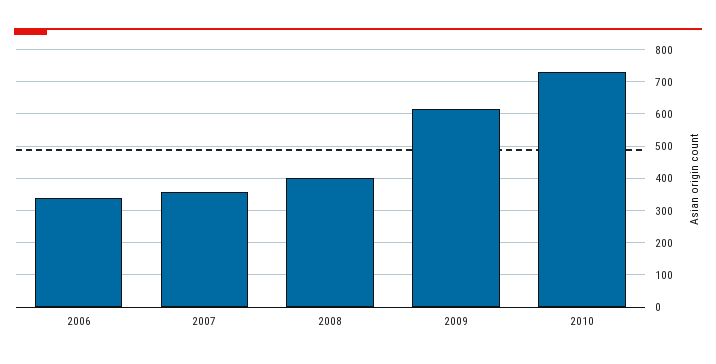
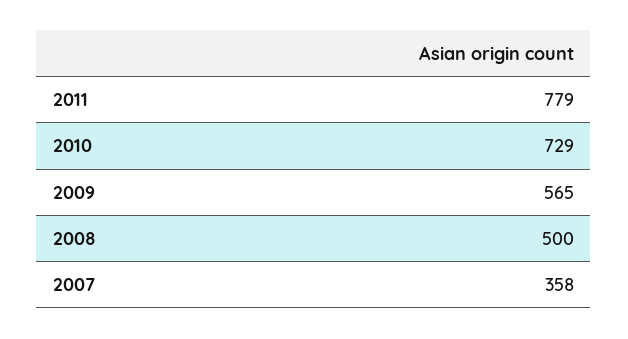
2006: 340 -> none
2008: 400 -> 500
2009: 620 -> 565
2011: none -> 779

